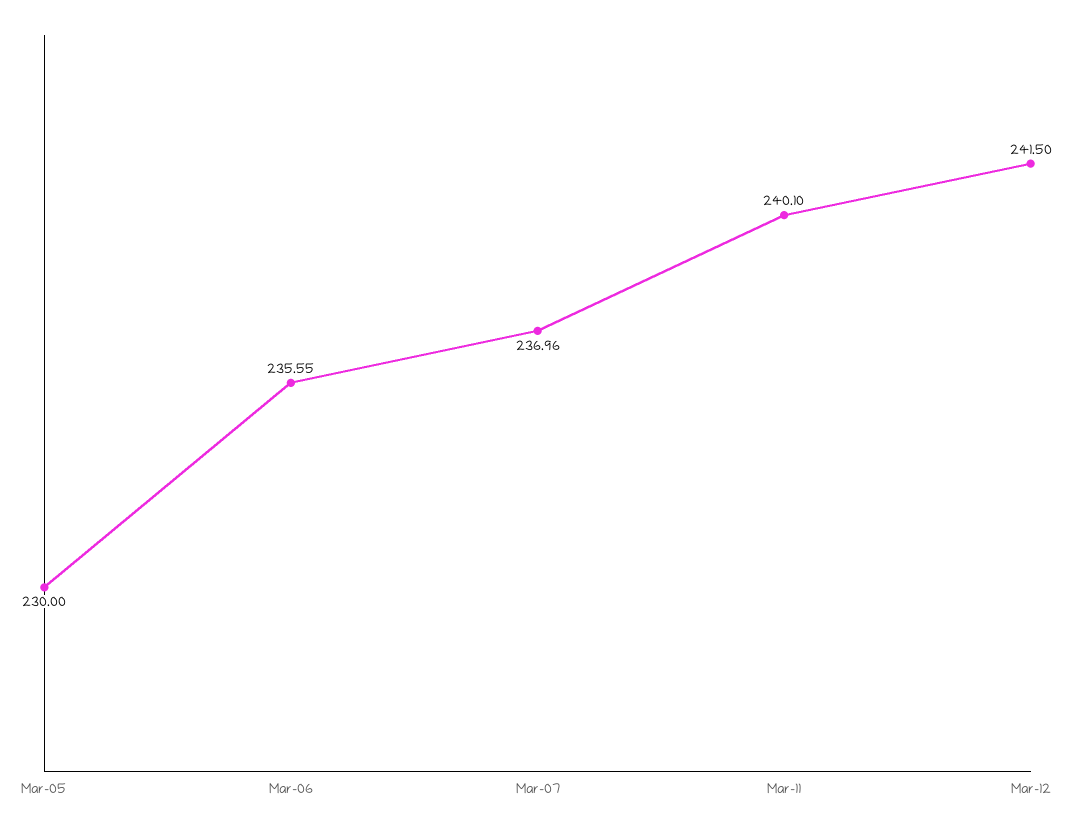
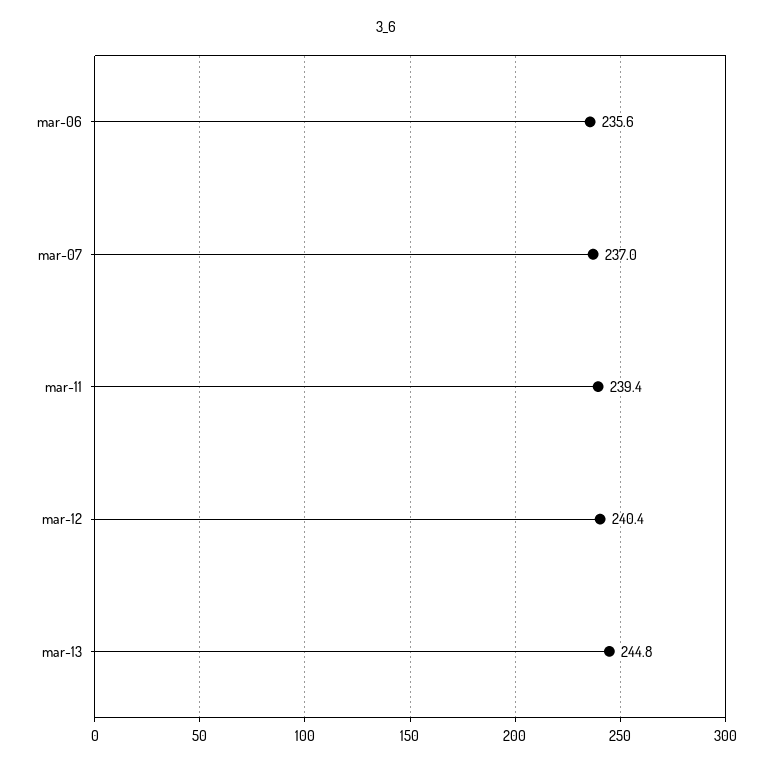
Mar-05: 230 -> none
Mar-11: 240.1 -> 239.4
Mar-12: 241.5 -> 240.4
mar-13: none -> 244.8

